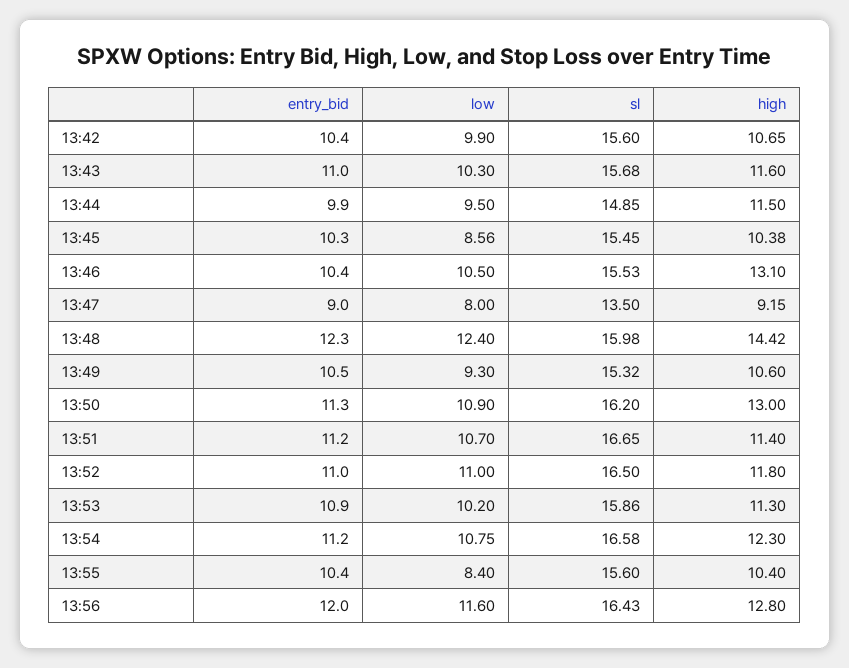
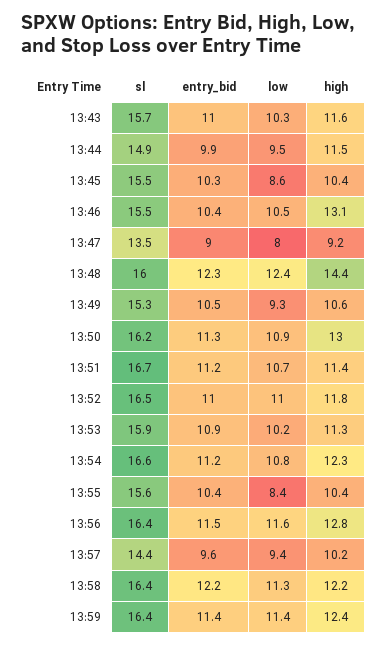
entry_bid, 13:42: 10.4 -> none
low, 13:42: 9.9 -> none
sl, 13:42: 15.6 -> none
high, 13:42: 10.65 -> none
entry_bid, 13:56: 12 -> 11.5
sl, 13:57: none -> 14.4
entry_bid, 13:57: none -> 9.6
low, 13:57: none -> 9.4
high, 13:57: none -> 10.2
sl, 13:58: none -> 16.4
entry_bid, 13:58: none -> 12.2
low, 13:58: none -> 11.3
high, 13:58: none -> 12.2
sl, 13:59: none -> 16.4
entry_bid, 13:59: none -> 11.4
low, 13:59: none -> 11.4
high, 13:59: none -> 12.4

